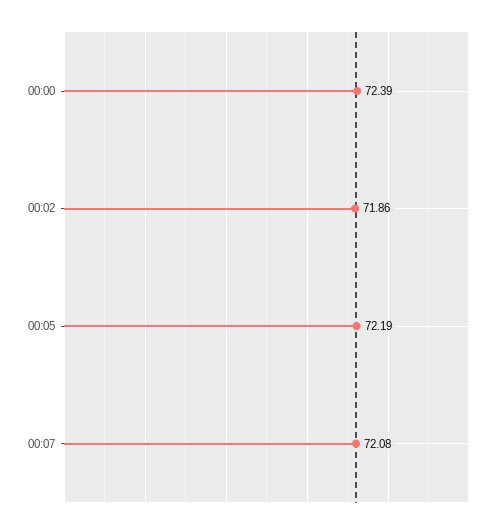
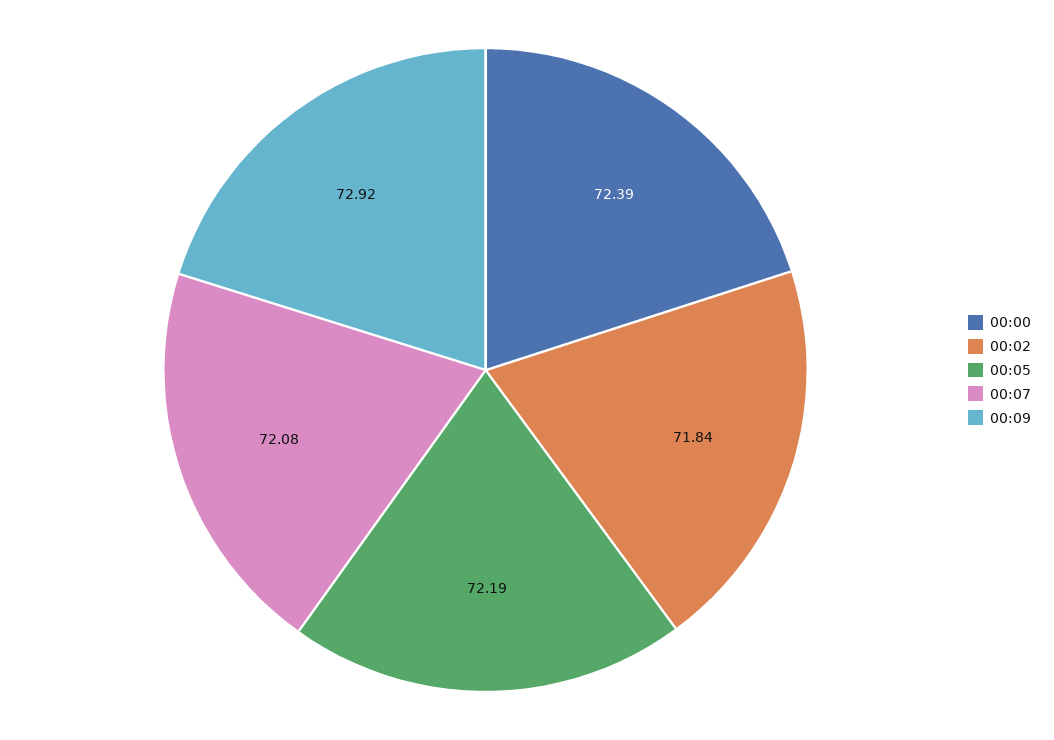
00:02: 71.86 -> 71.84
00:09: none -> 72.92

